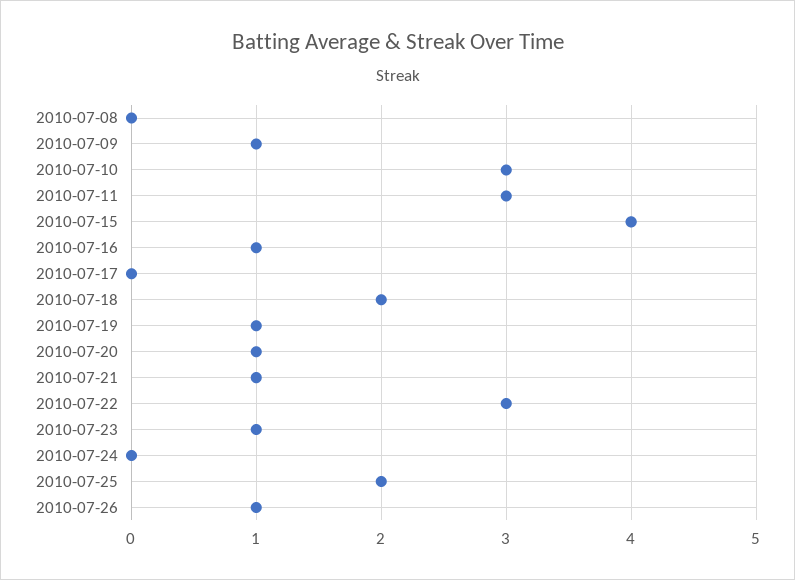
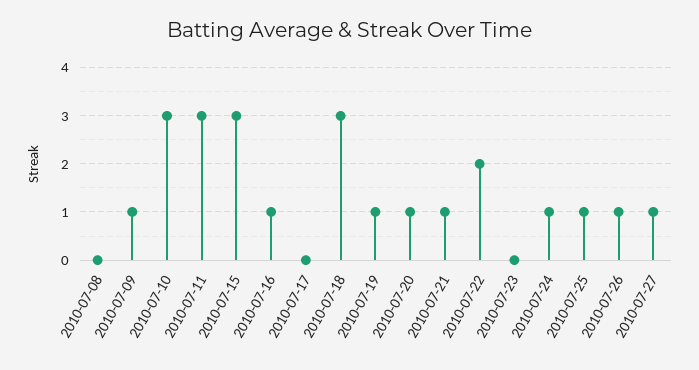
2010-07-15: 4 -> 3
2010-07-18: 2 -> 3
2010-07-22: 3 -> 2
2010-07-23: 1 -> 0
2010-07-24: 0 -> 1
2010-07-25: 2 -> 1
2010-07-27: none -> 1

